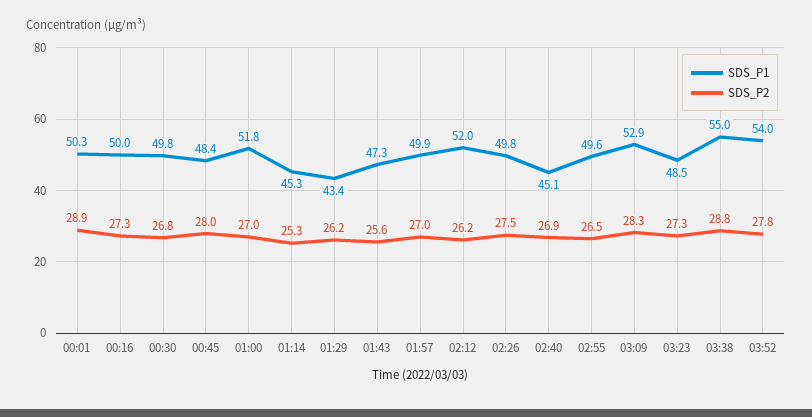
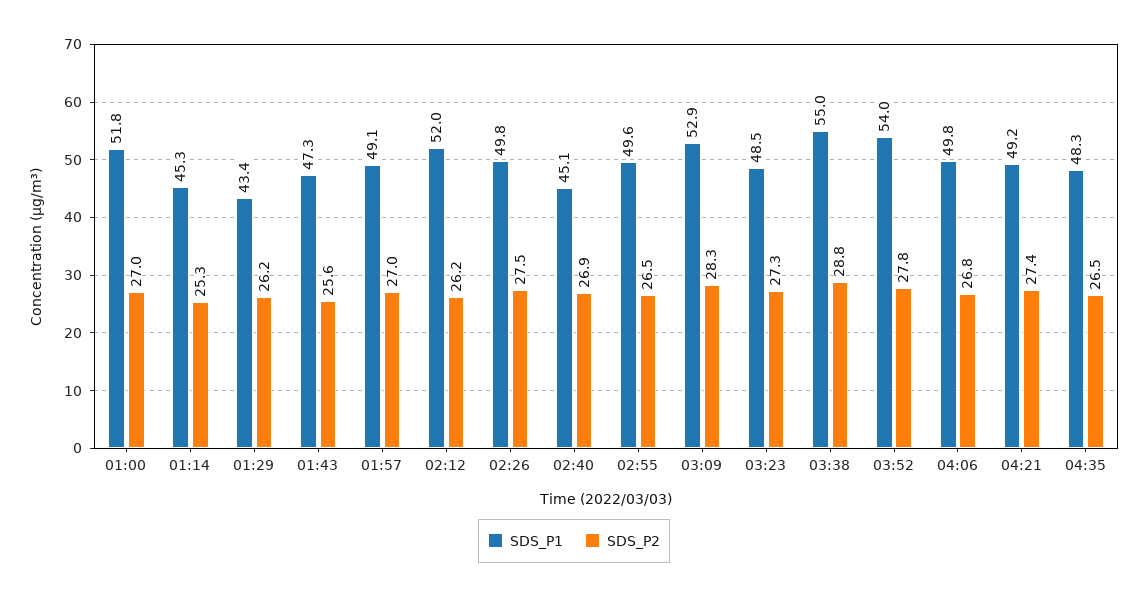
SDS_P1, 00:01: 50.3 -> none
SDS_P2, 00:01: 28.9 -> none
SDS_P1, 00:16: 50 -> none
SDS_P2, 00:16: 27.3 -> none
SDS_P1, 00:30: 49.8 -> none
SDS_P2, 00:30: 26.8 -> none
SDS_P1, 00:45: 48.4 -> none
SDS_P2, 00:45: 28 -> none
SDS_P1, 01:57: 49.9 -> 49.1
SDS_P1, 04:06: none -> 49.8
SDS_P2, 04:06: none -> 26.8
SDS_P1, 04:21: none -> 49.2
SDS_P2, 04:21: none -> 27.4
SDS_P1, 04:35: none -> 48.3
SDS_P2, 04:35: none -> 26.5

